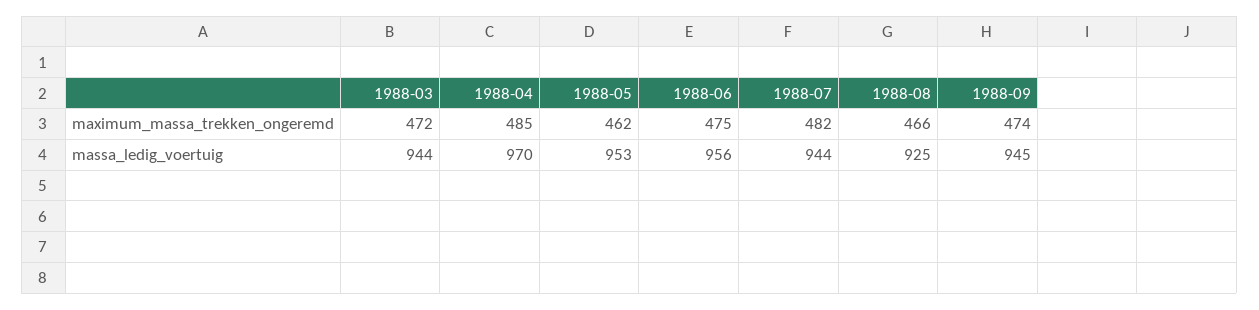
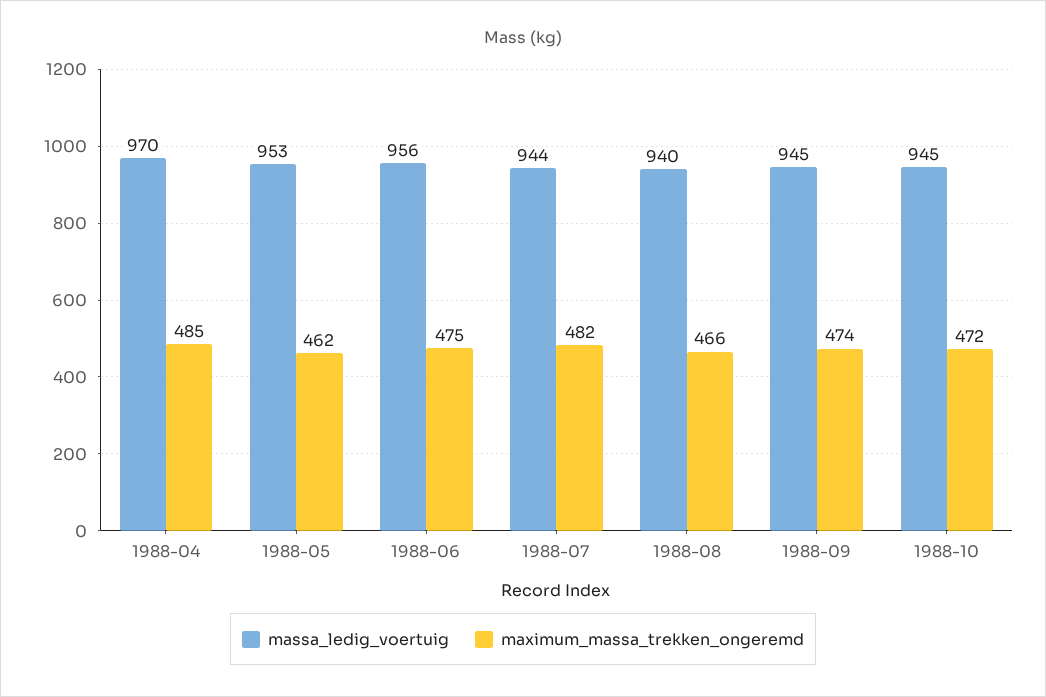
maximum_massa_trekken_ongeremd, 1988-03: 472 -> none
massa_ledig_voertuig, 1988-03: 944 -> none
massa_ledig_voertuig, 1988-08: 925 -> 940
massa_ledig_voertuig, 1988-10: none -> 945
maximum_massa_trekken_ongeremd, 1988-10: none -> 472

